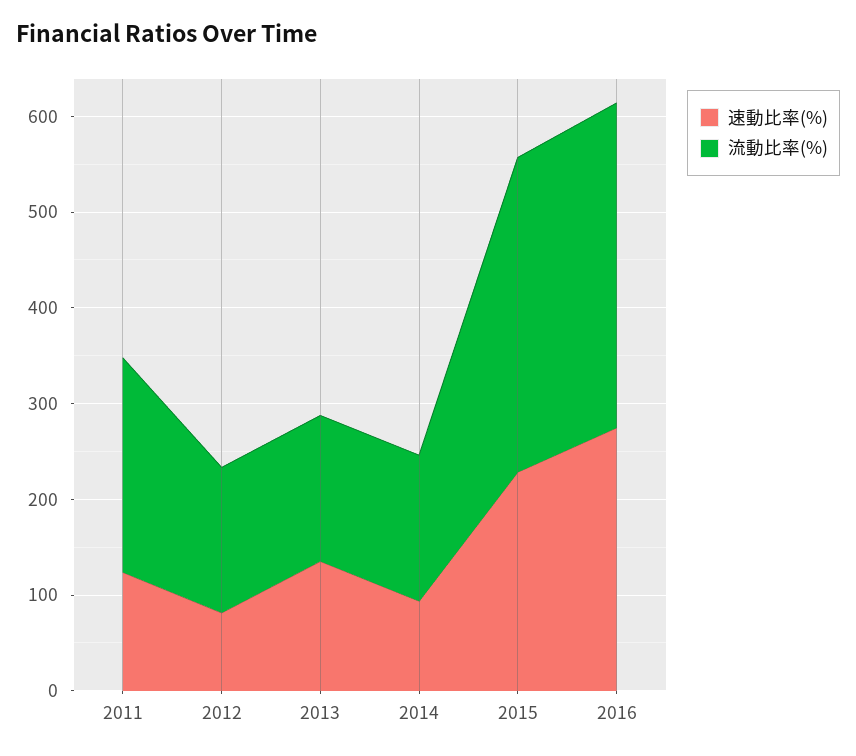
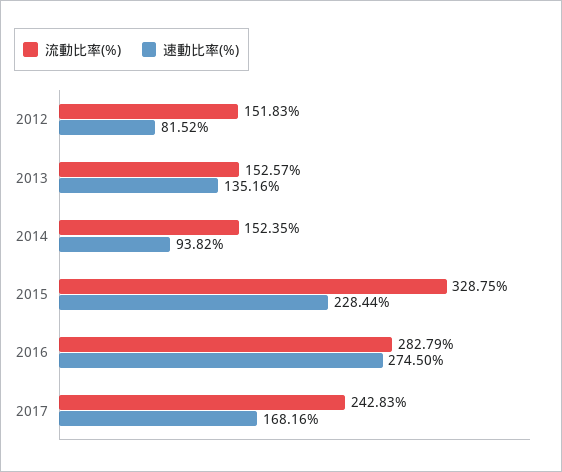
速動比率(%), 2011: 120 -> none
流動比率(%), 2011: 220 -> none
流動比率(%), 2016: 340 -> 282.79
流動比率(%), 2017: none -> 242.83
速動比率(%), 2017: none -> 168.16

